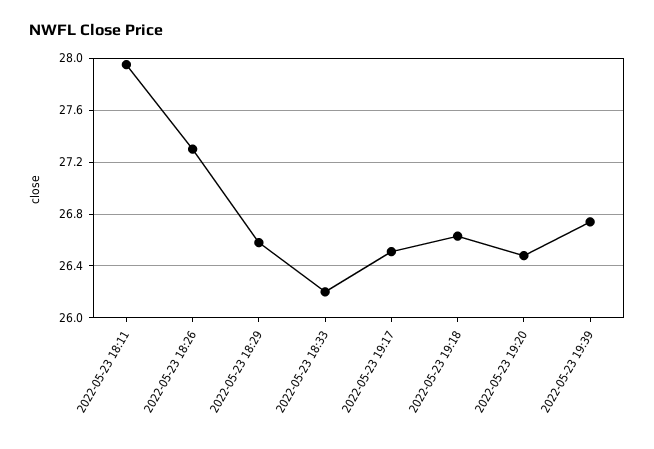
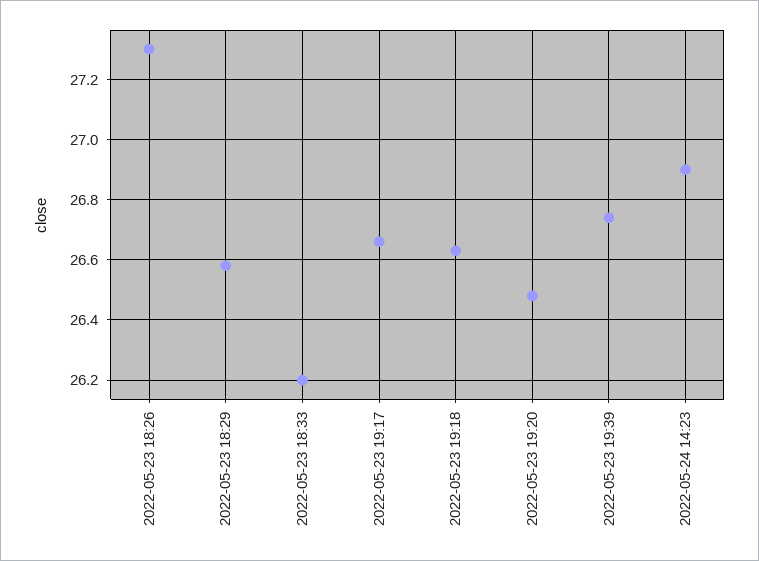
2022-05-23 18:11: 27.95 -> none
2022-05-23 19:17: 26.5 -> 26.65
2022-05-24 14:23: none -> 26.9

